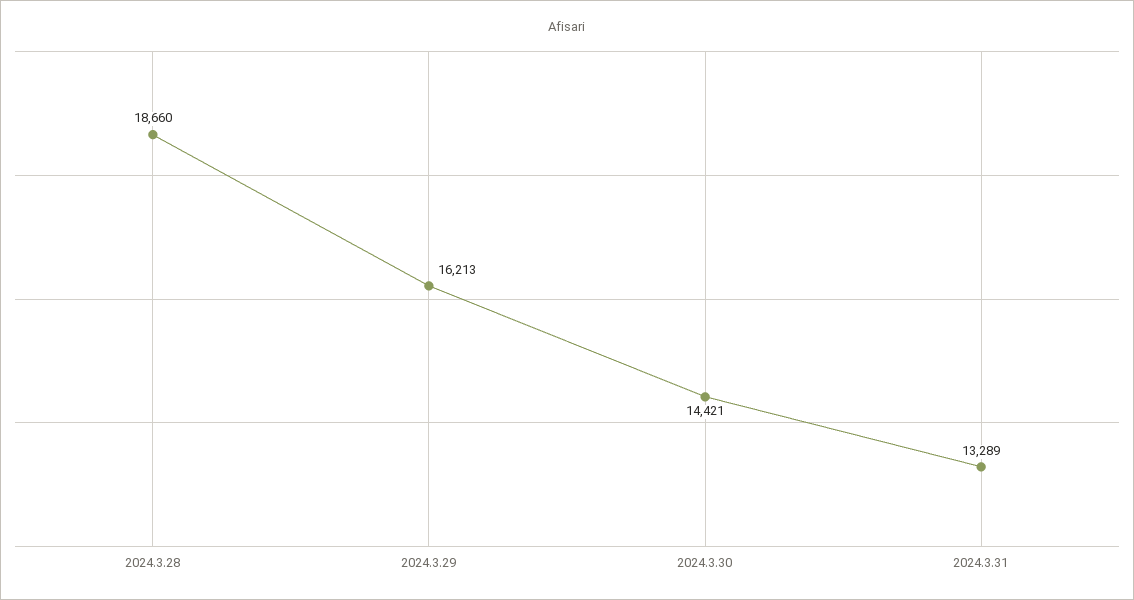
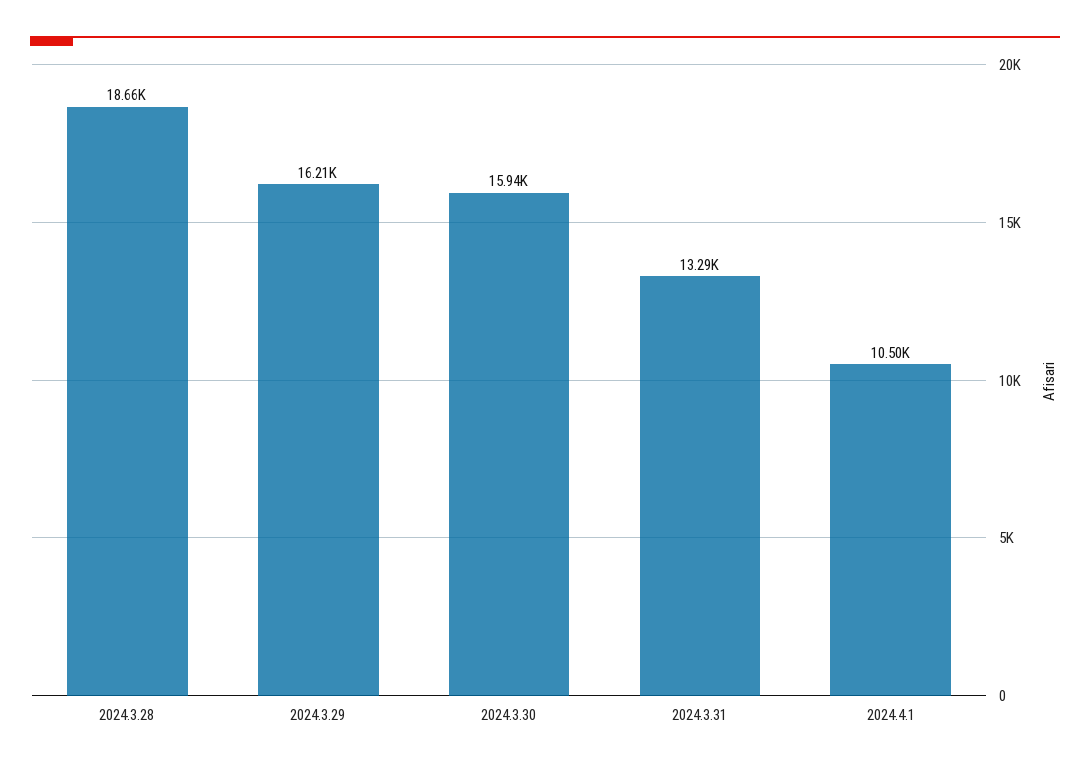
2024.3.30: 14421 -> 15940
2024.4.1: none -> 10500

